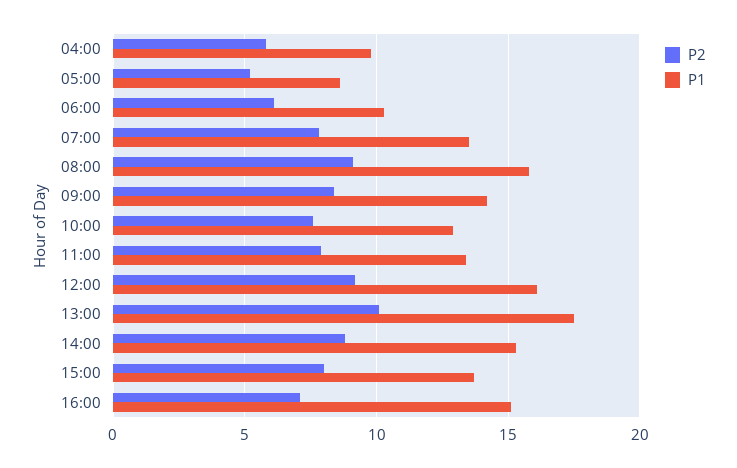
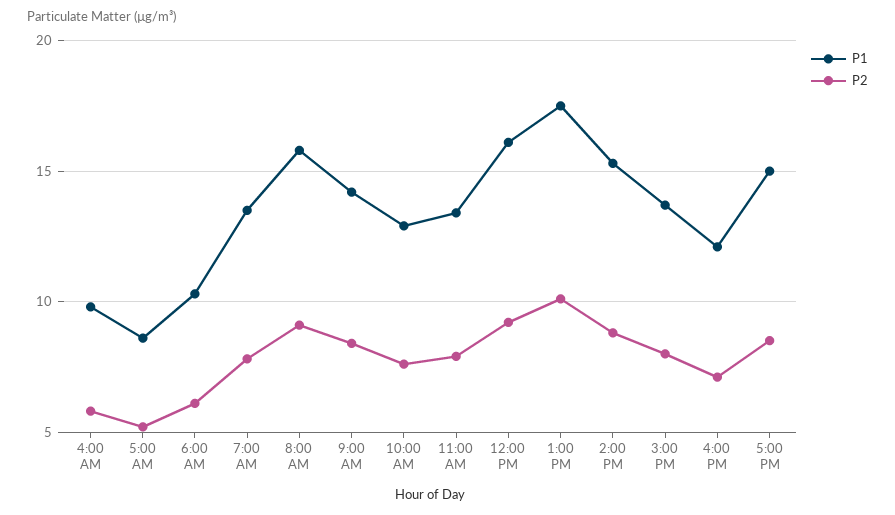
P1, 16:00: 15 -> 12
P1, 5:00 PM: none -> 15
P2, 5:00 PM: none -> 8.5

